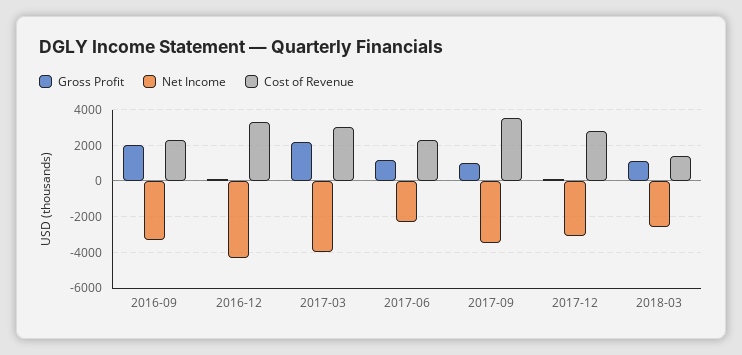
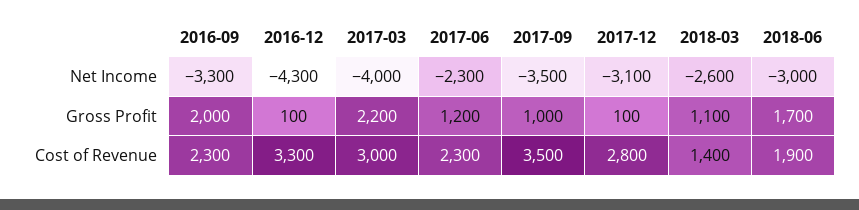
Net Income, 2018-06: none -> -3000
Gross Profit, 2018-06: none -> 1700
Cost of Revenue, 2018-06: none -> 1900

